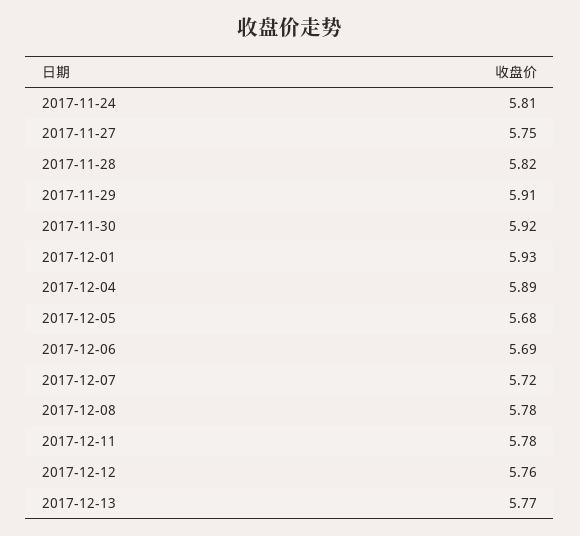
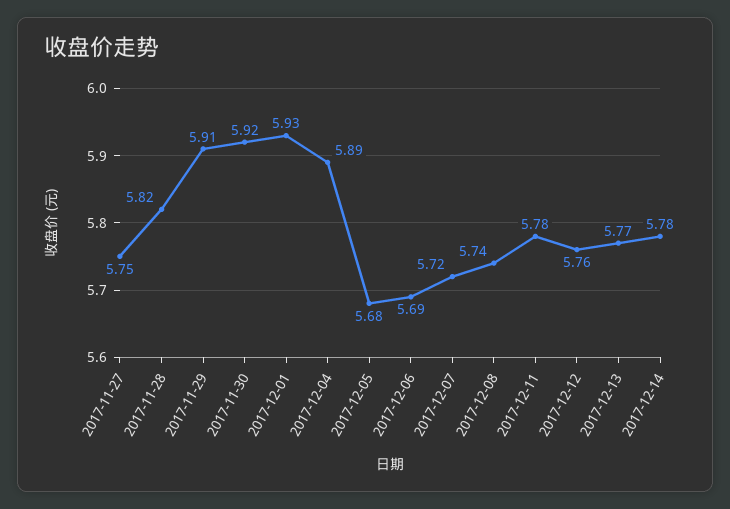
2017-11-24: 5.81 -> none
2017-12-08: 5.78 -> 5.74
2017-12-14: none -> 5.78

